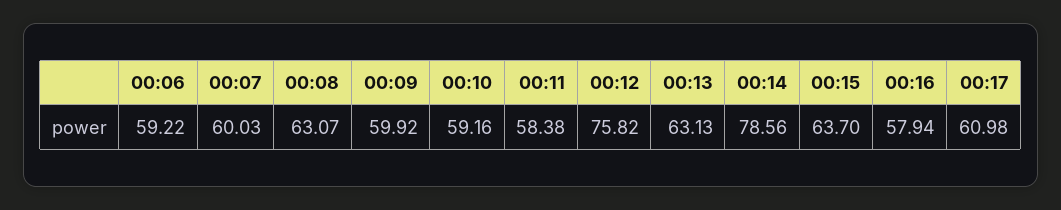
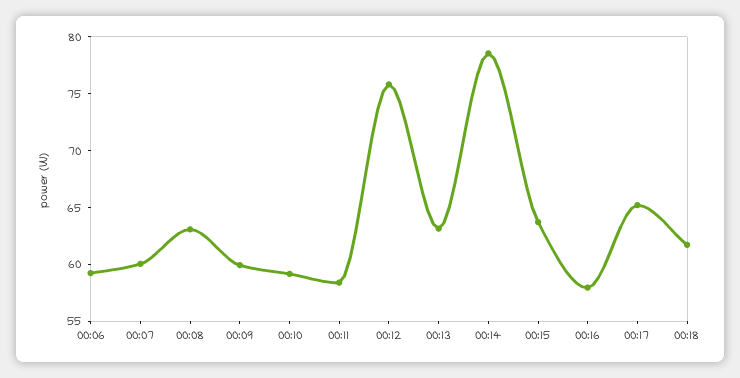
00:17: 60.98 -> 65
00:18: none -> 62

